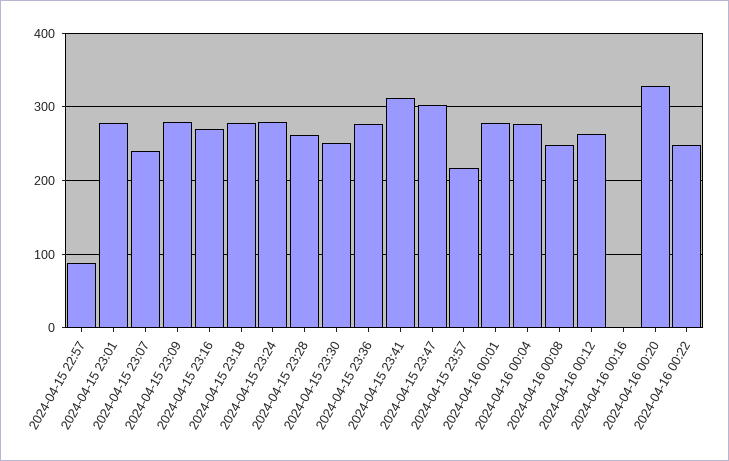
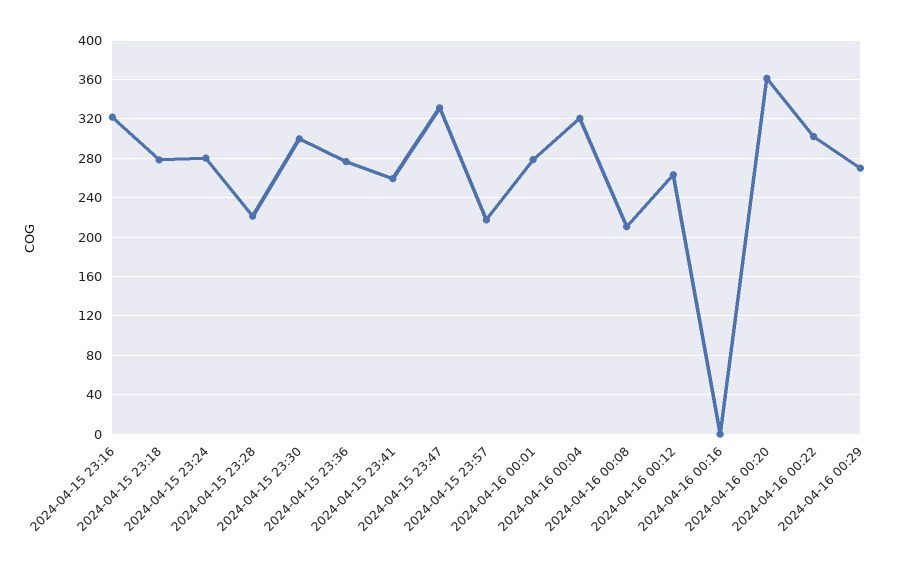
2024-04-15 22:57: 90 -> none
2024-04-15 23:01: 280 -> none
2024-04-15 23:07: 240 -> none
2024-04-15 23:09: 280 -> none
2024-04-15 23:16: 270 -> 320
2024-04-15 23:28: 260 -> 220
2024-04-15 23:30: 250 -> 300
2024-04-15 23:41: 310 -> 260
2024-04-15 23:47: 300 -> 330
2024-04-16 00:04: 280 -> 320
2024-04-16 00:08: 250 -> 210
2024-04-16 00:20: 330 -> 360
2024-04-16 00:22: 250 -> 300
2024-04-16 00:29: none -> 270

